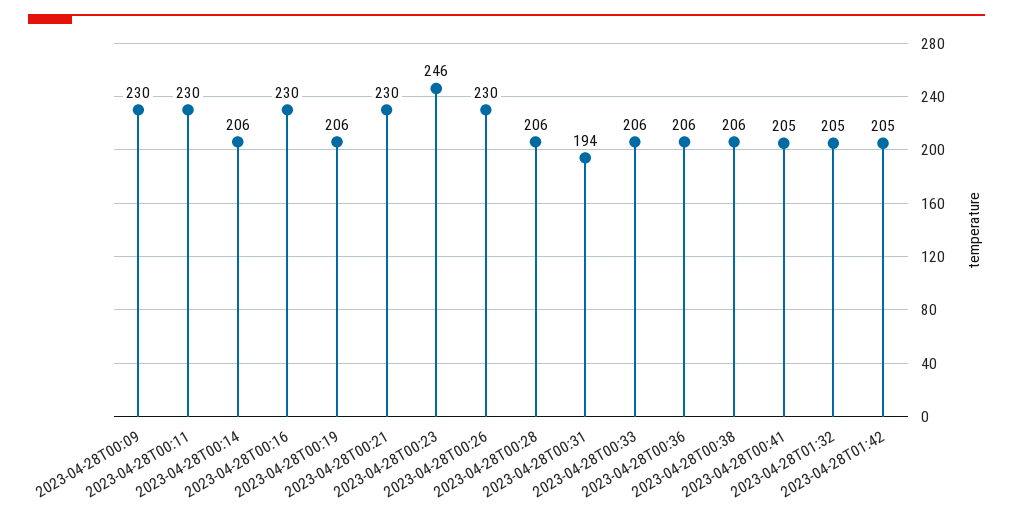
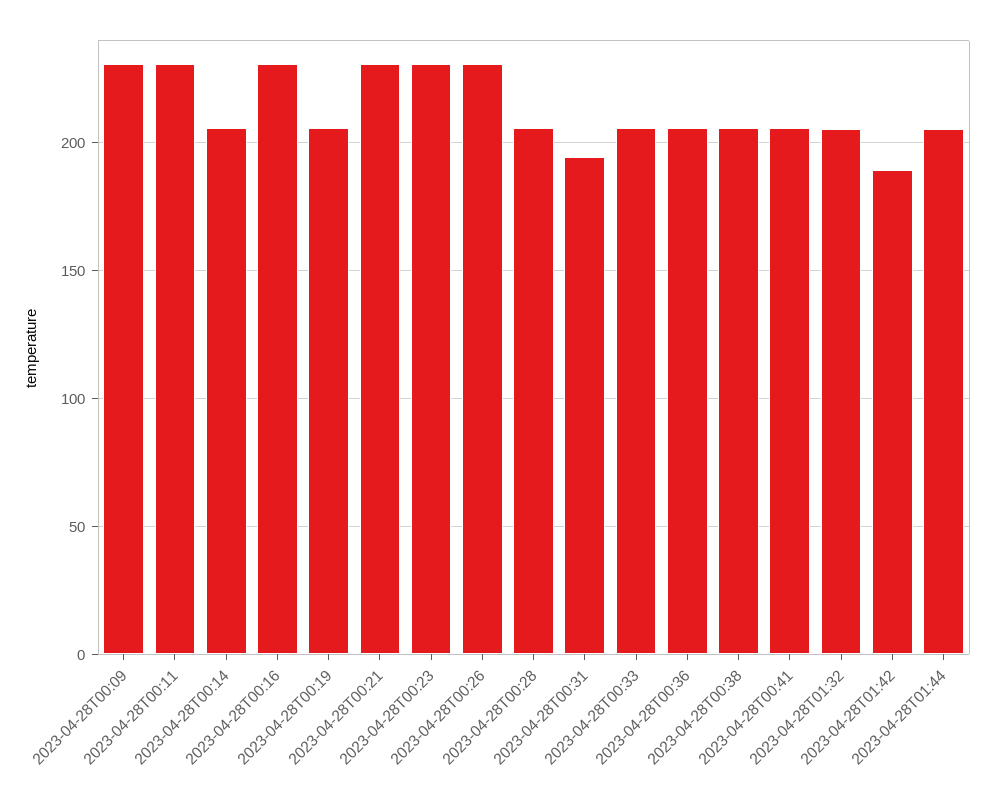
2023-04-28T00:23: 246 -> 230
2023-04-28T01:42: 205 -> 190
2023-04-28T01:44: none -> 205

